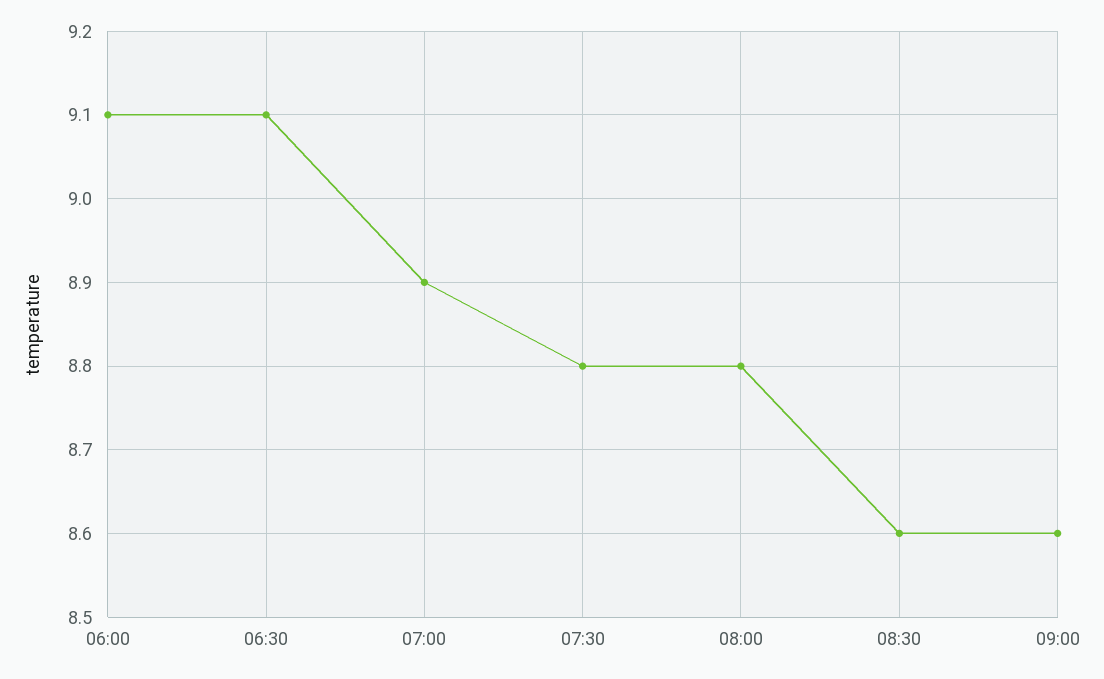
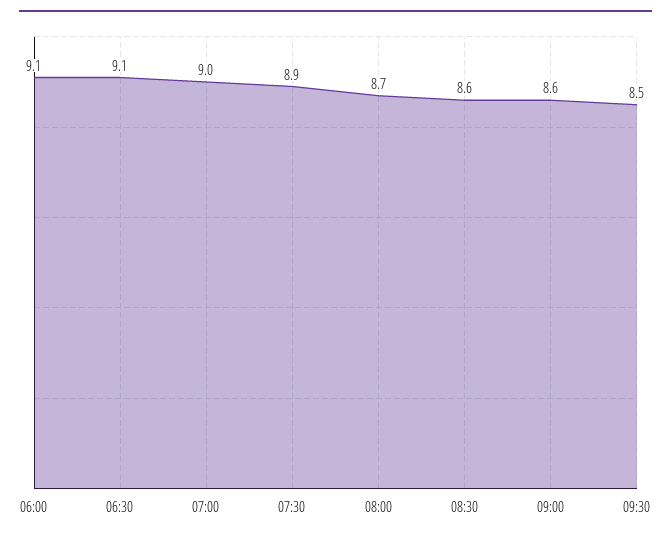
07:00: 8.9 -> 9
07:30: 8.8 -> 8.9
08:00: 8.8 -> 8.7
09:30: none -> 8.5

